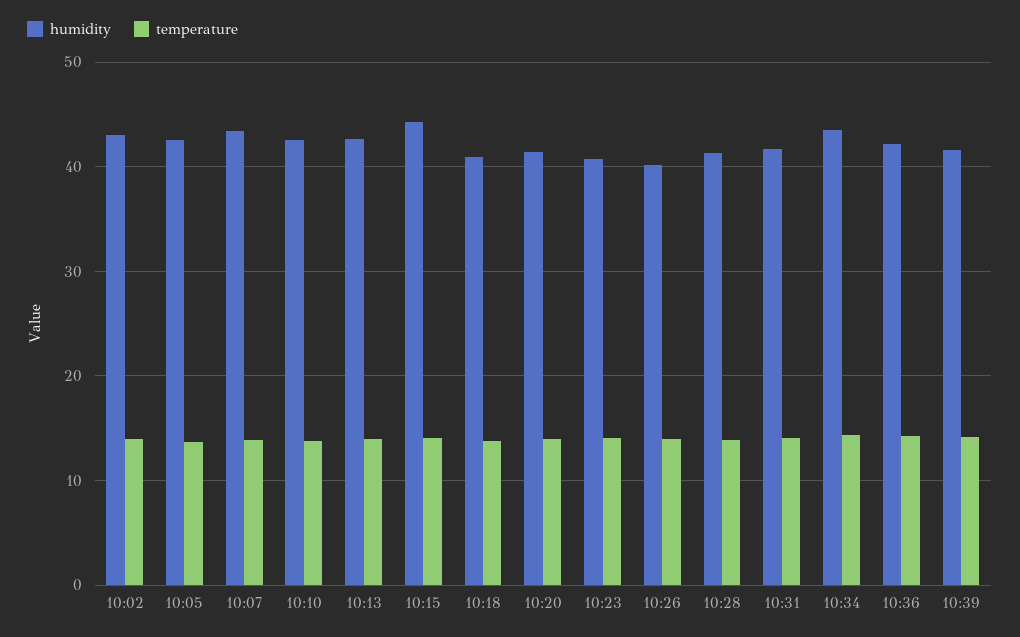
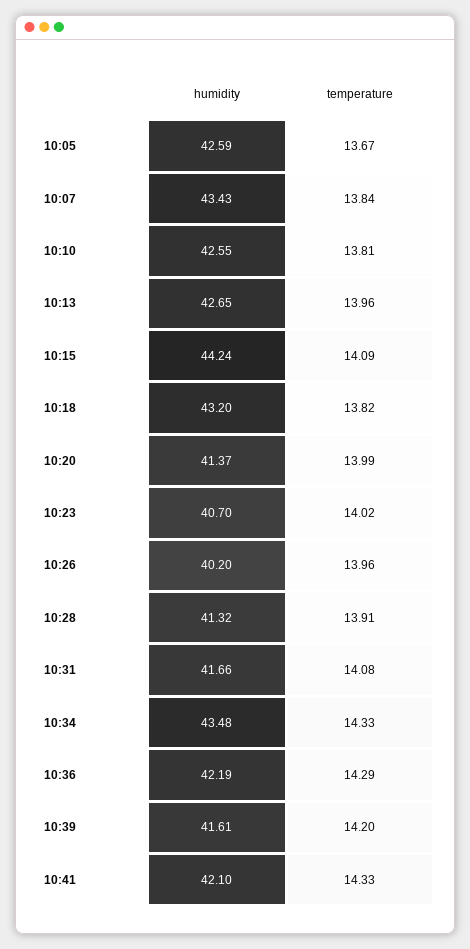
humidity, 10:02: 43 -> none
temperature, 10:02: 14 -> none
humidity, 10:18: 41 -> 43.2
humidity, 10:41: none -> 42.1
temperature, 10:41: none -> 14.33

